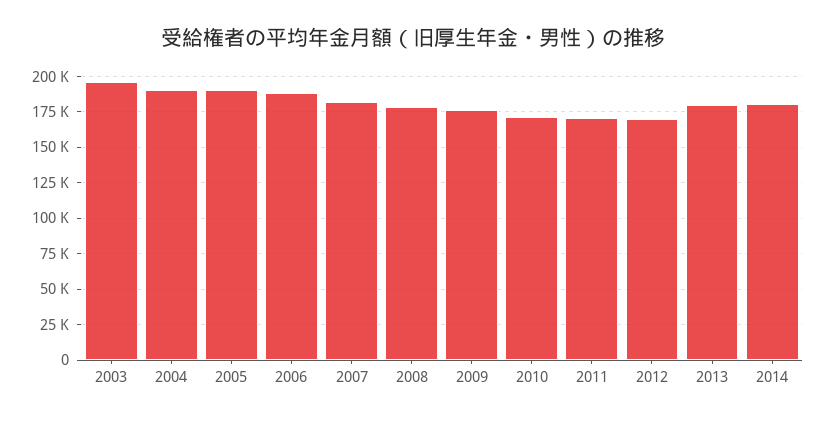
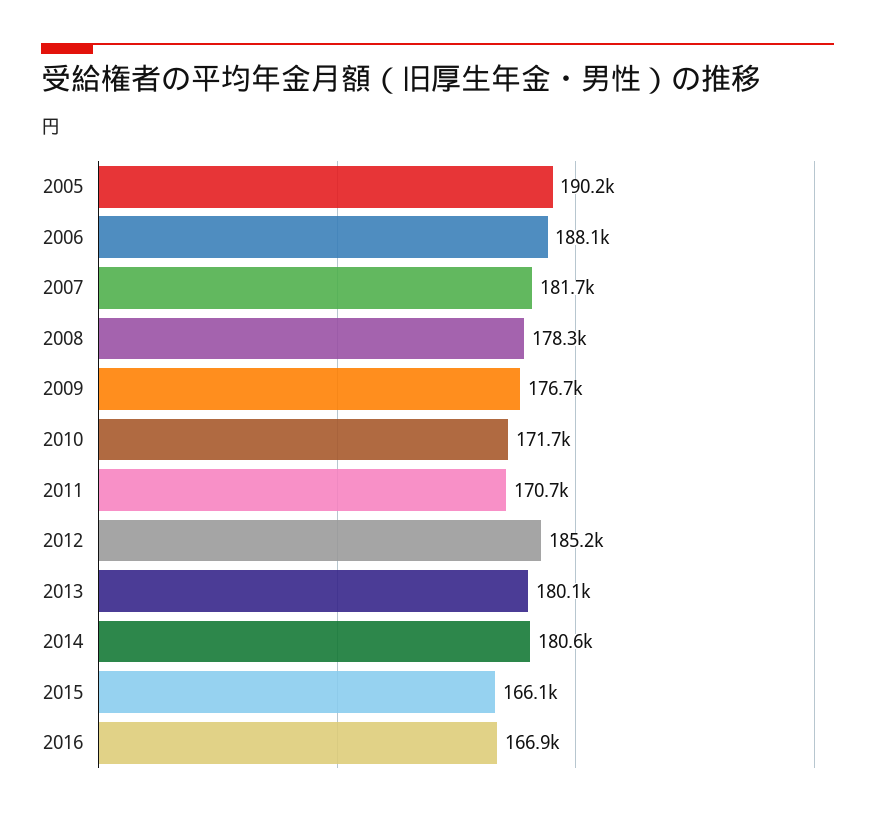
2003: 195000 -> none
2004: 190000 -> none
2012: 170000 -> 185200
2015: none -> 166100
2016: none -> 166900

